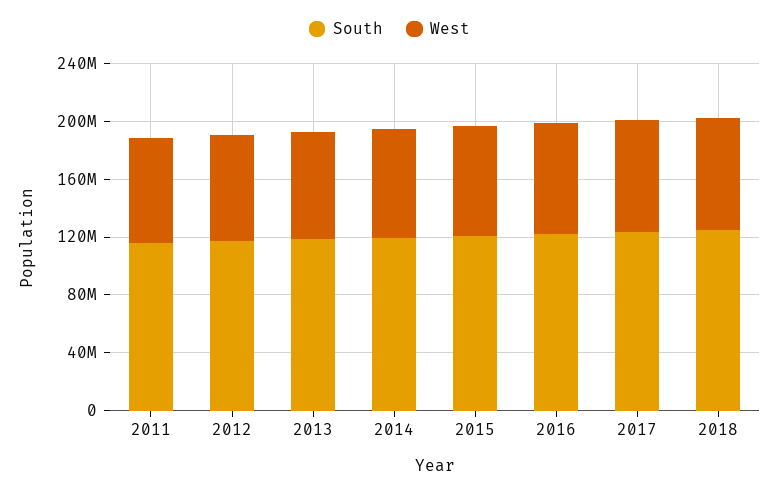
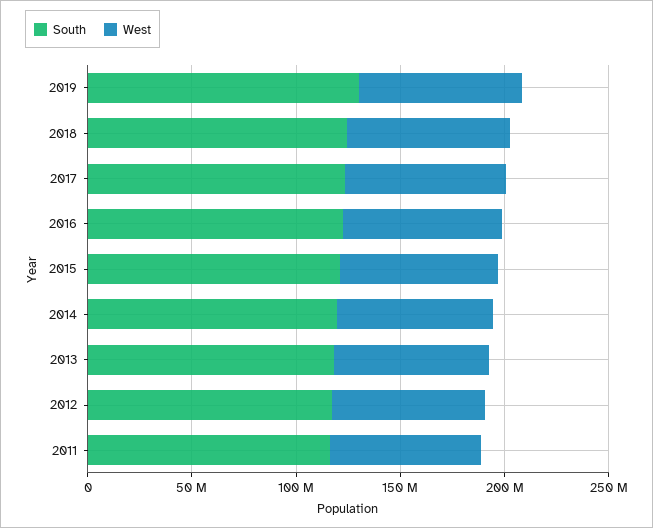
South, 2019: none -> 130000000
West, 2019: none -> 80000000

